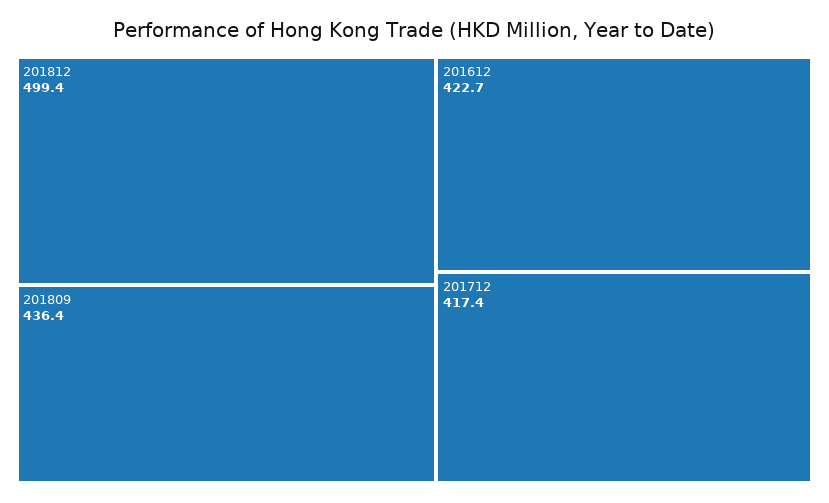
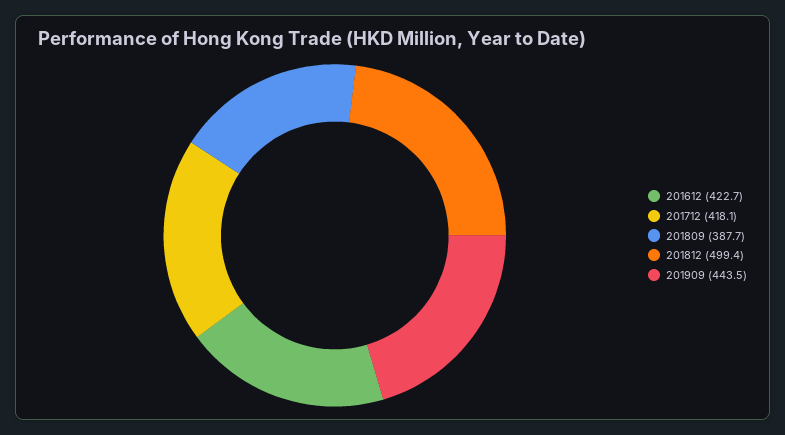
201809: 436.4 -> 387.7
201712: 417.4 -> 418.1
201909: none -> 443.5

